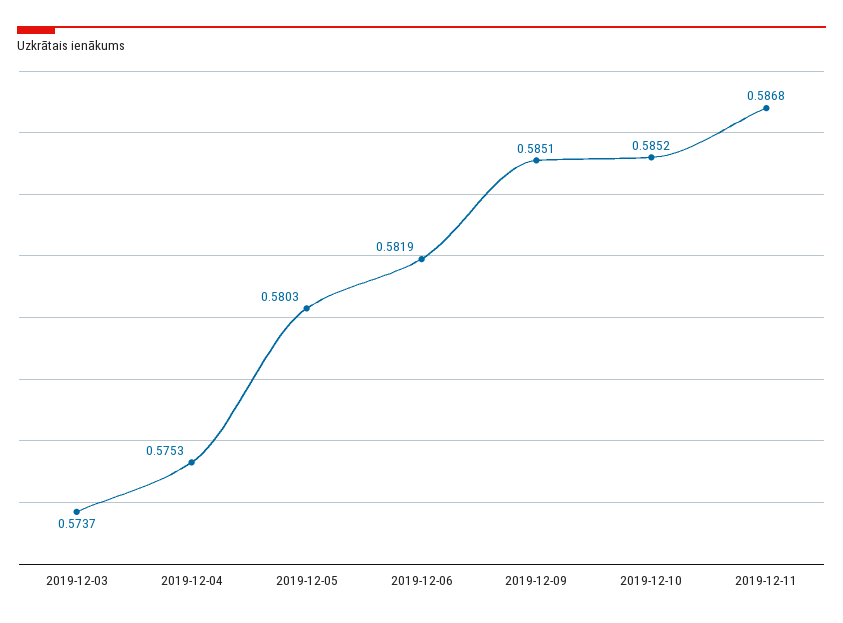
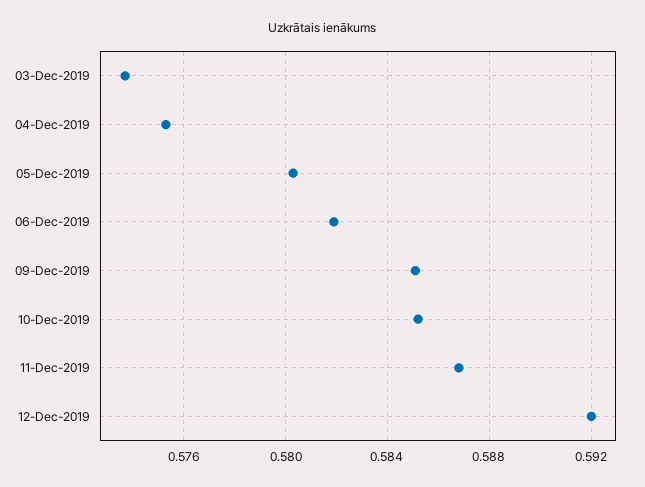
12-Dec-2019: none -> 0.592

